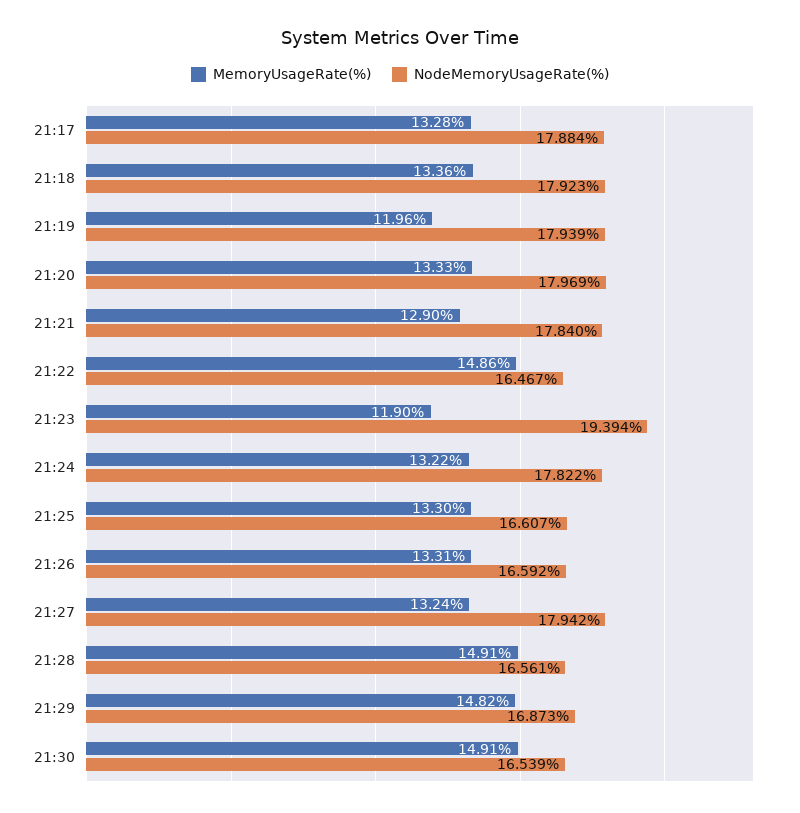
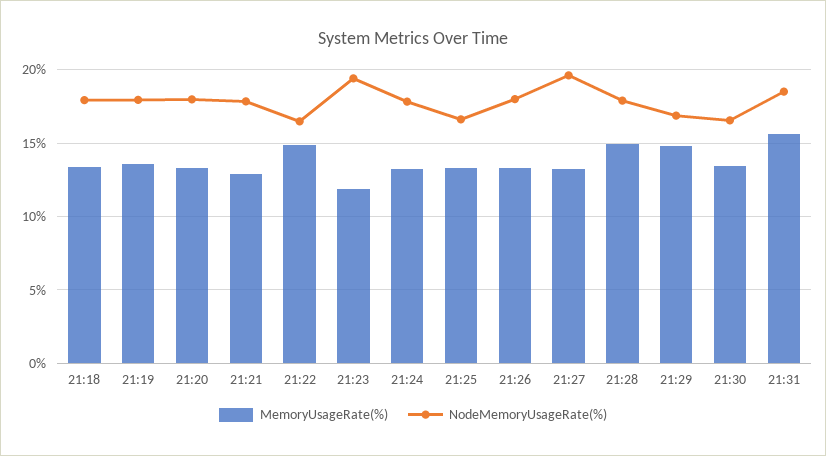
MemoryUsageRate(%), 21:17: 13.28 -> none
NodeMemoryUsageRate(%), 21:17: 17.884 -> none
MemoryUsageRate(%), 21:19: 11.96 -> 13.5
NodeMemoryUsageRate(%), 21:26: 16.592 -> 18
NodeMemoryUsageRate(%), 21:27: 17.942 -> 19.5
NodeMemoryUsageRate(%), 21:28: 16.561 -> 18
MemoryUsageRate(%), 21:30: 14.91 -> 13.5
MemoryUsageRate(%), 21:31: none -> 15.5
NodeMemoryUsageRate(%), 21:31: none -> 18.5

